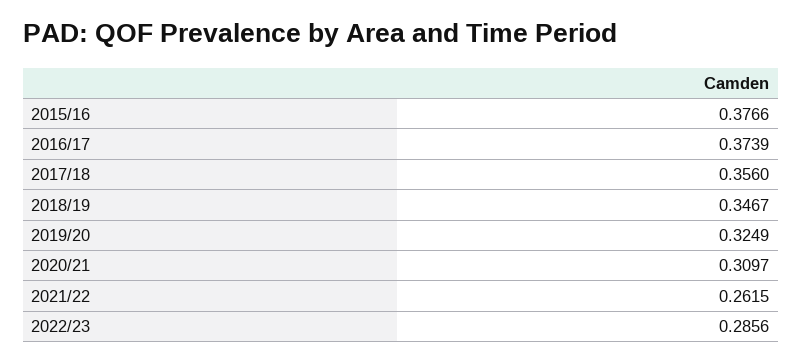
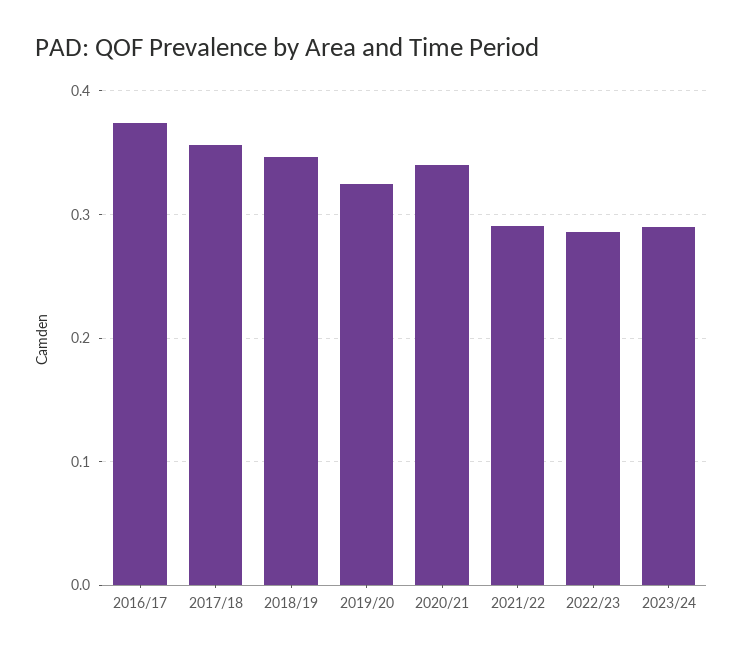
2015/16: 0.3766 -> none
2020/21: 0.3097 -> 0.34
2021/22: 0.2615 -> 0.29
2023/24: none -> 0.29

